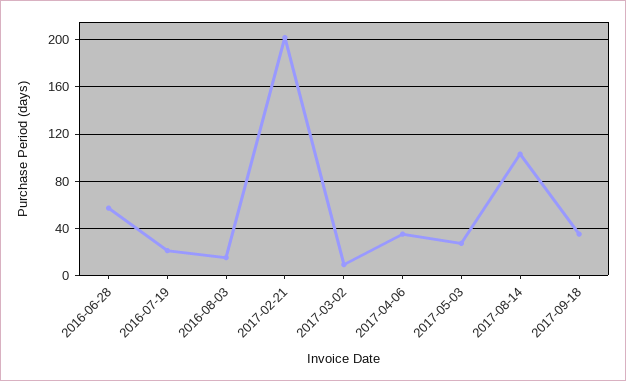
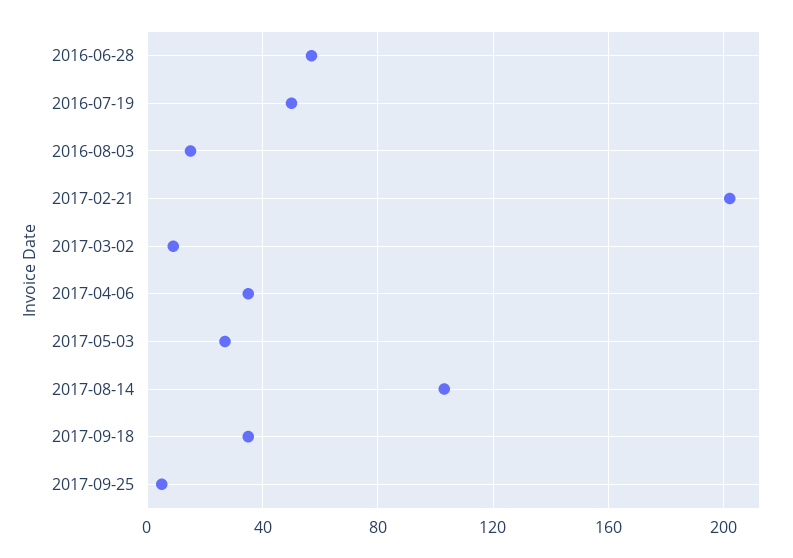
2016-07-19: 20 -> 50
2017-09-25: none -> 5

